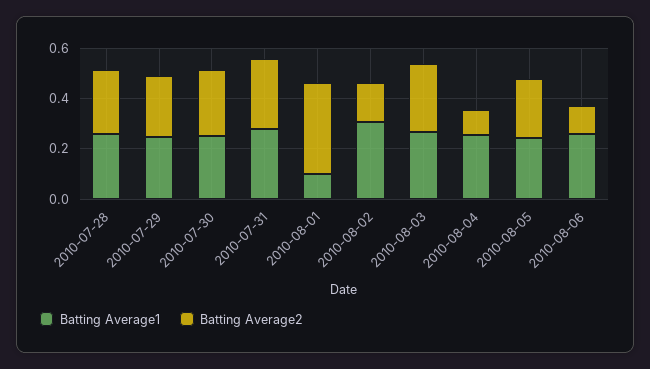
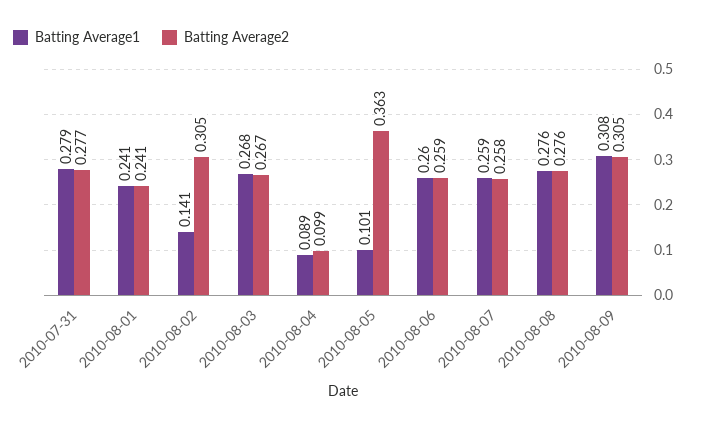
Batting Average1, 2010-07-28: 0.25 -> none
Batting Average2, 2010-07-28: 0.25 -> none
Batting Average1, 2010-07-29: 0.25 -> none
Batting Average2, 2010-07-29: 0.25 -> none
Batting Average1, 2010-07-30: 0.25 -> none
Batting Average2, 2010-07-30: 0.25 -> none
Batting Average1, 2010-08-01: 0.1 -> 0.241
Batting Average2, 2010-08-01: 0.35 -> 0.241
Batting Average1, 2010-08-02: 0.3 -> 0.141
Batting Average2, 2010-08-02: 0.15 -> 0.305
Batting Average1, 2010-08-04: 0.25 -> 0.089
Batting Average1, 2010-08-05: 0.25 -> 0.101
Batting Average2, 2010-08-05: 0.25 -> 0.363
Batting Average2, 2010-08-06: 0.1 -> 0.259
Batting Average1, 2010-08-07: none -> 0.259
Batting Average2, 2010-08-07: none -> 0.258
Batting Average1, 2010-08-08: none -> 0.276
Batting Average2, 2010-08-08: none -> 0.276
Batting Average1, 2010-08-09: none -> 0.308
Batting Average2, 2010-08-09: none -> 0.305

